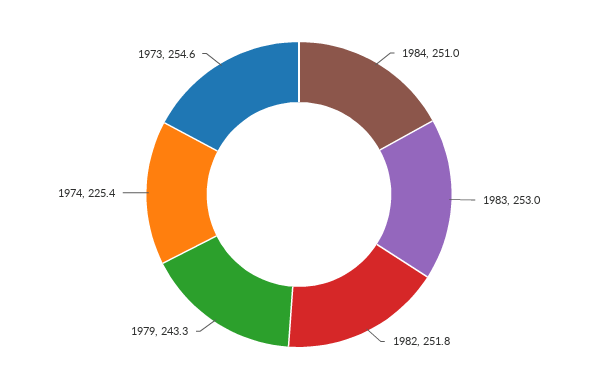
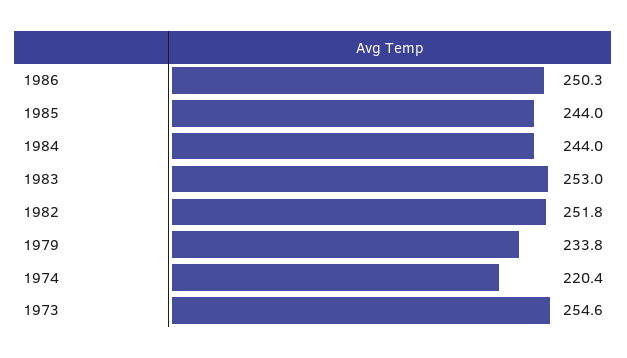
1984: 251 -> 244
1979: 243.3 -> 233.8
1974: 225.4 -> 220.4
1986: none -> 250.3
1985: none -> 244

